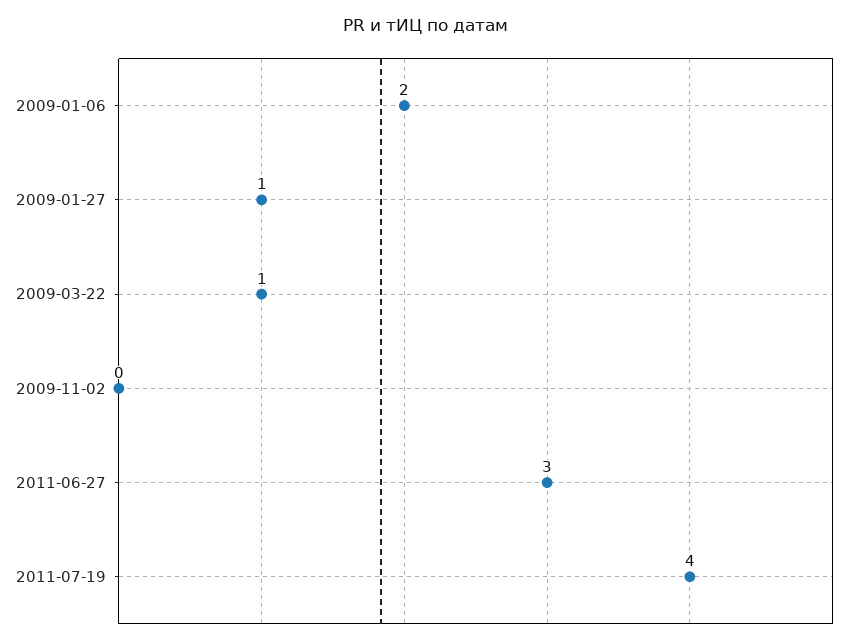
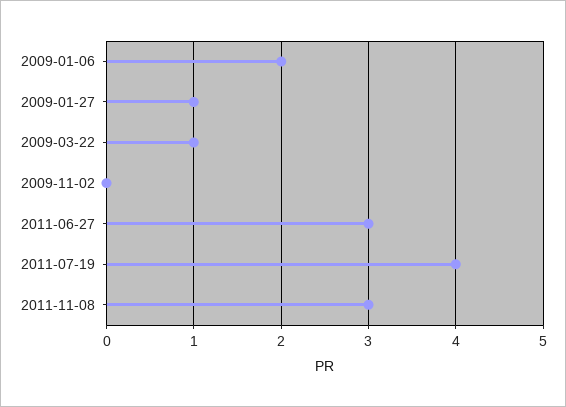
2011-11-08: none -> 3

